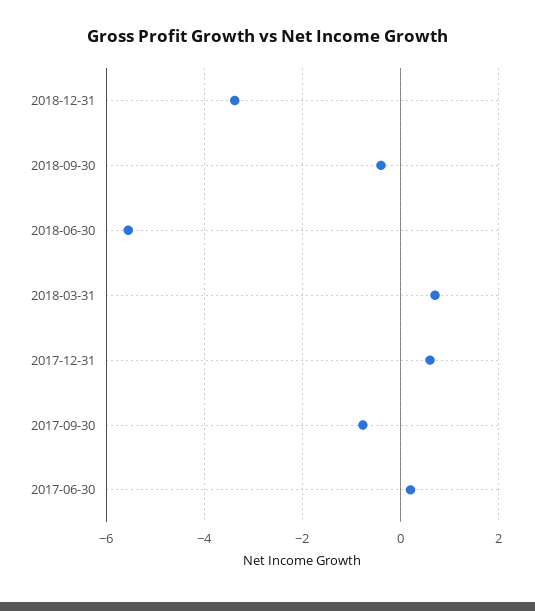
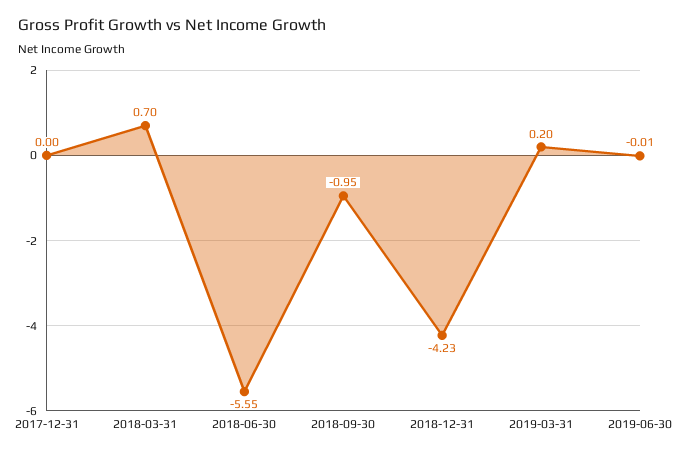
2018-12-31: -3.4 -> -4.23
2018-09-30: -0.4 -> -0.95
2017-12-31: 0.6 -> 0
2017-09-30: -0.8 -> none
2017-06-30: 0.2 -> none
2019-03-31: none -> 0.2
2019-06-30: none -> -0.01

